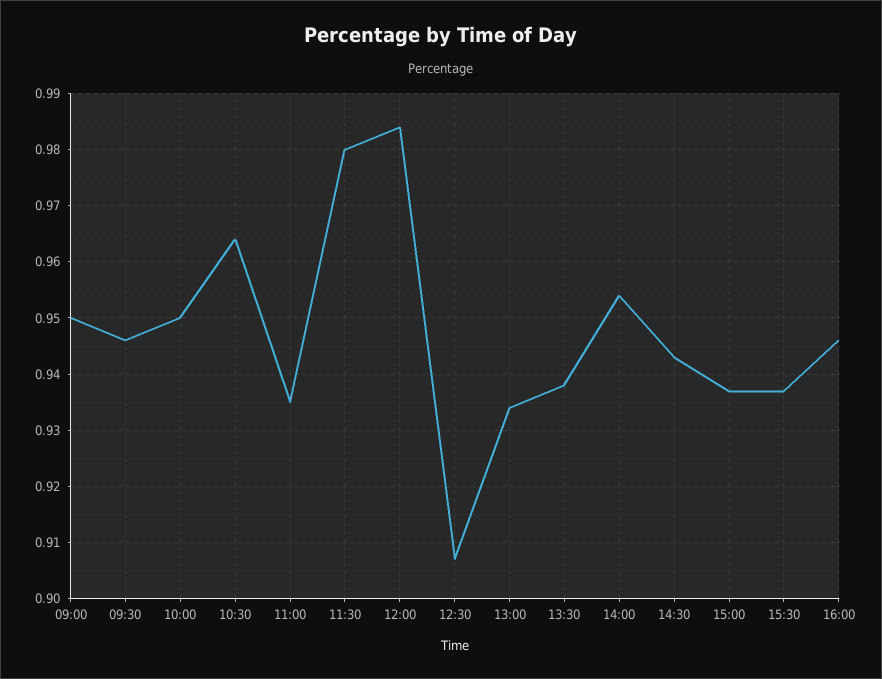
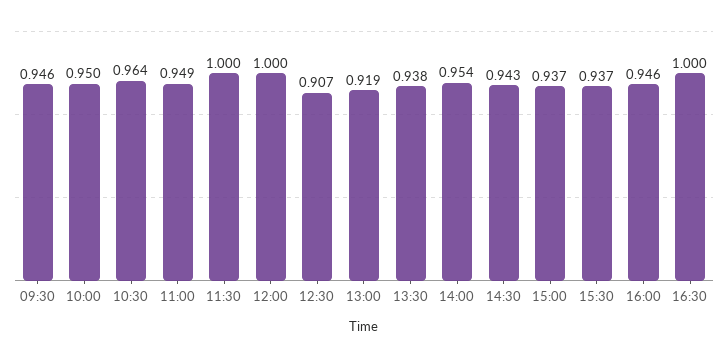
09:00: 0.95 -> none
11:00: 0.935 -> 0.949
11:30: 0.98 -> 1
12:00: 0.985 -> 1
13:00: 0.935 -> 0.919
16:30: none -> 1

